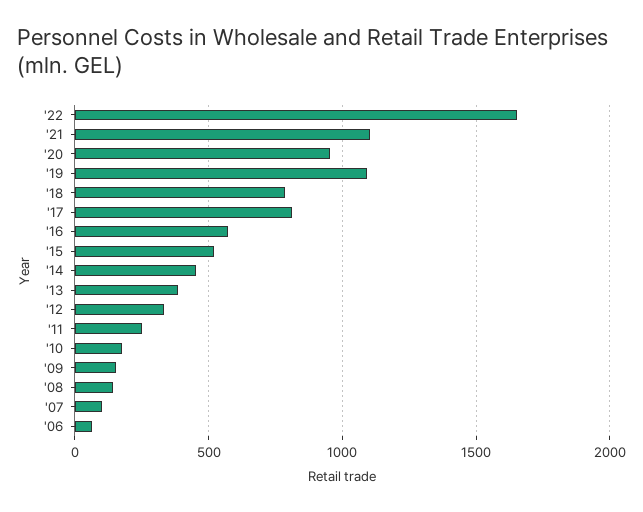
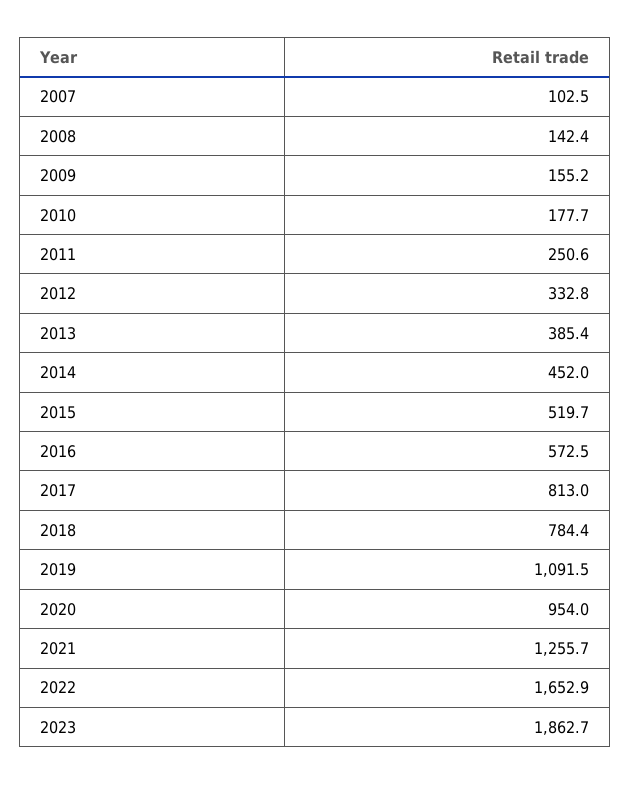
'21: 1100 -> 1255.7
'06: 50 -> none
2023: none -> 1862.7

